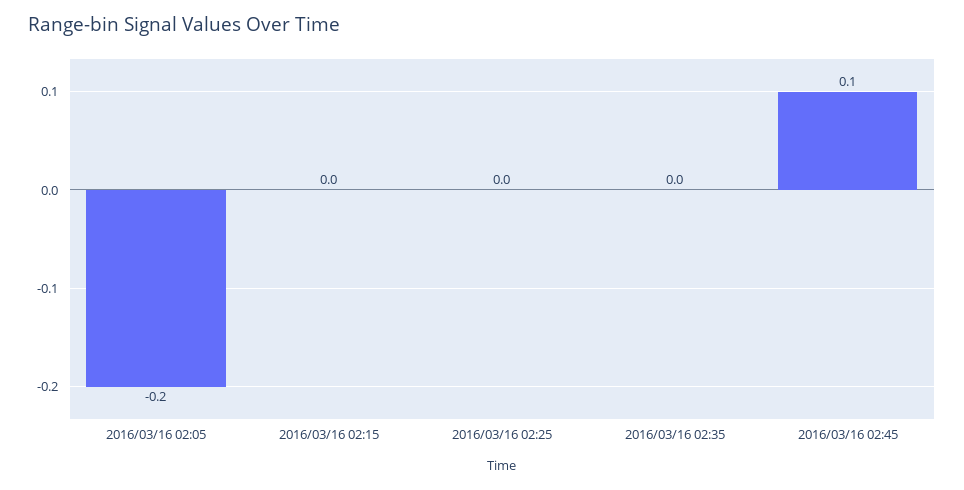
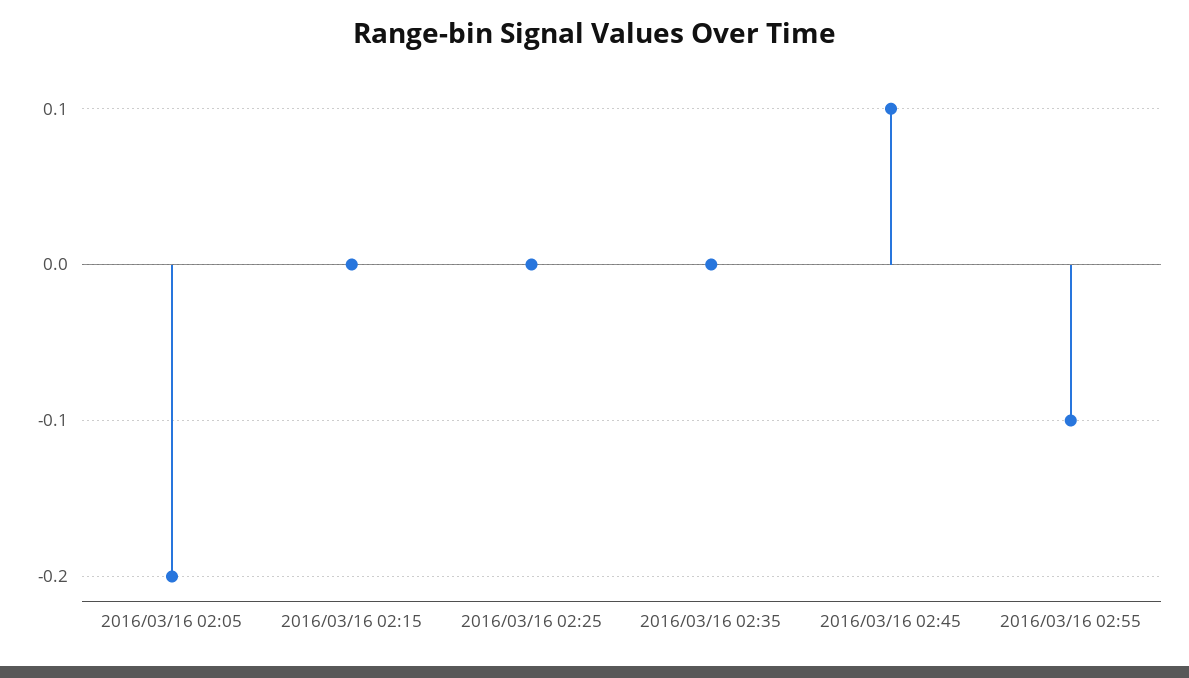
2016/03/16 02:55: none -> -0.1

